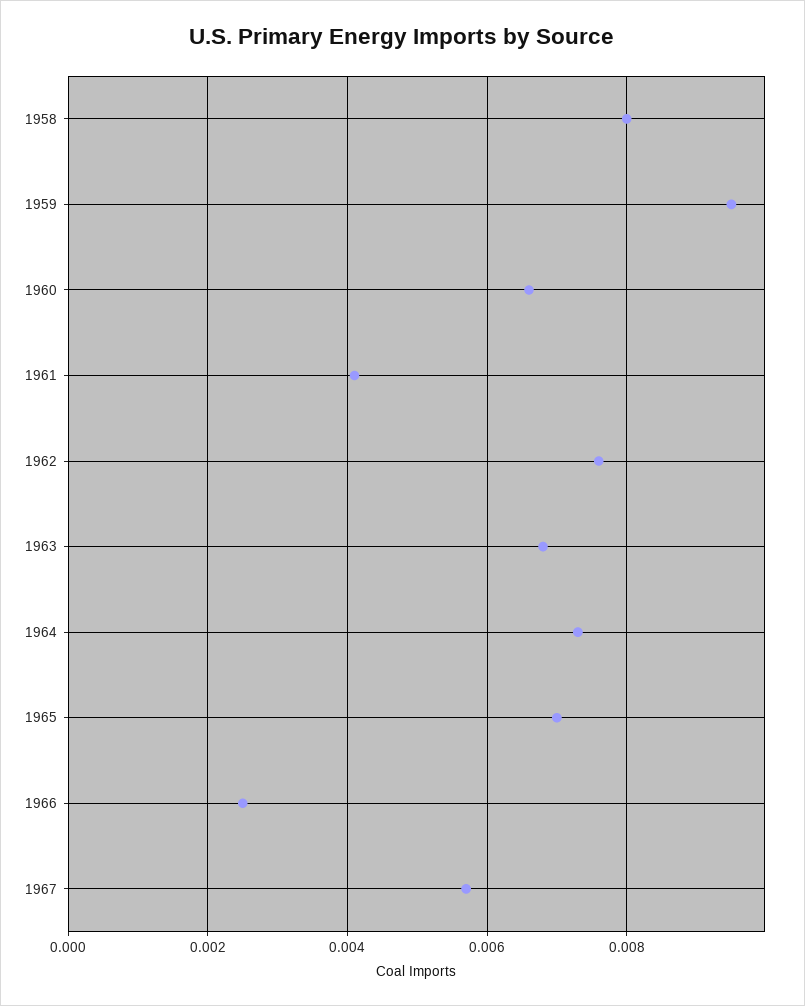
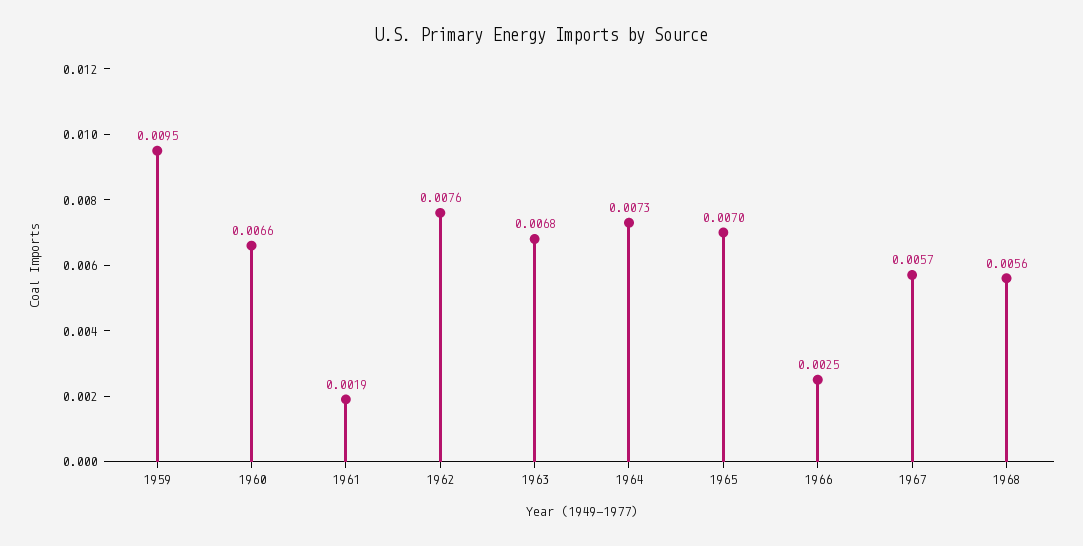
1958: 0.008 -> none
1961: 0.004 -> 0.0019
1968: none -> 0.0056

